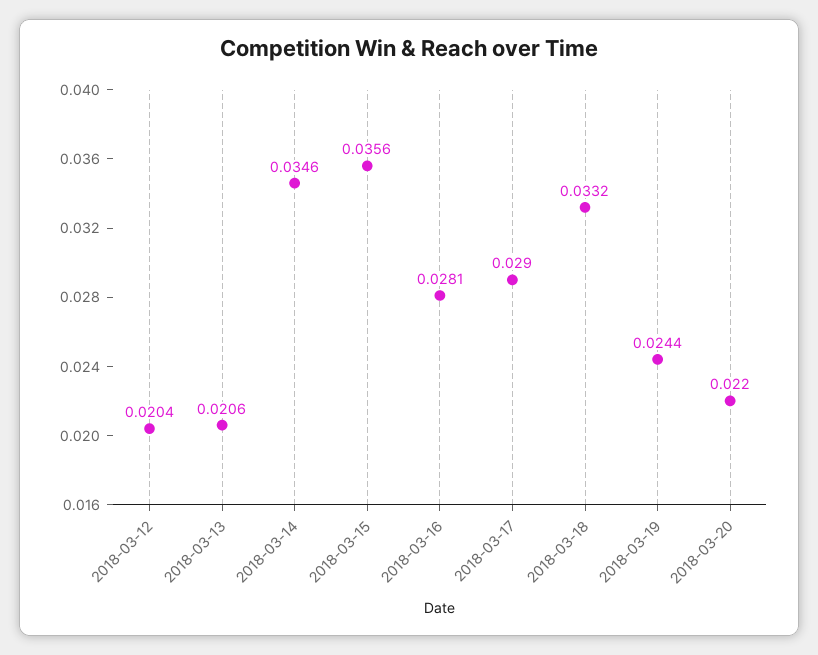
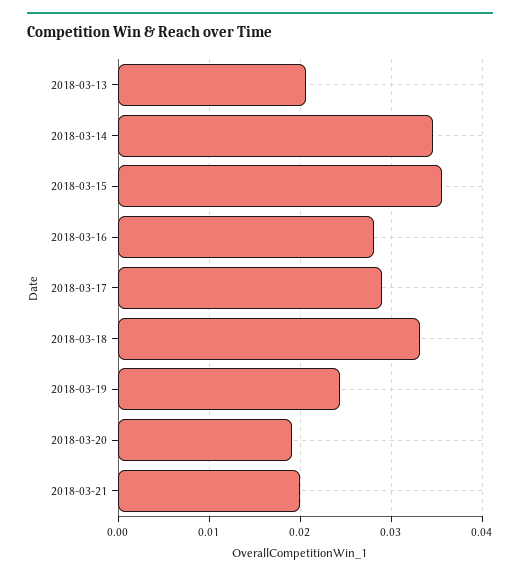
2018-03-12: 0.0204 -> none
2018-03-20: 0.022 -> 0.019
2018-03-21: none -> 0.02

